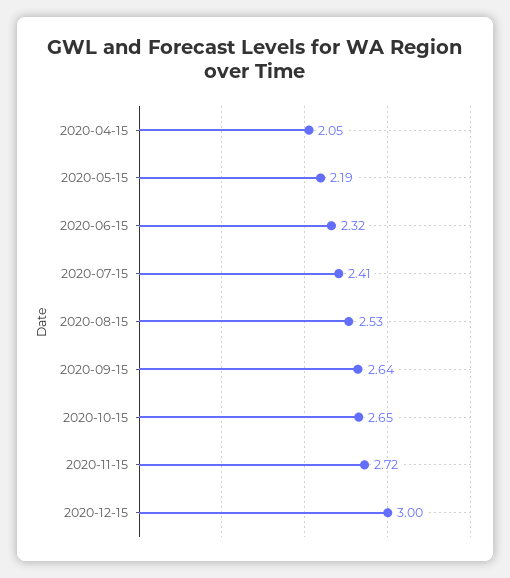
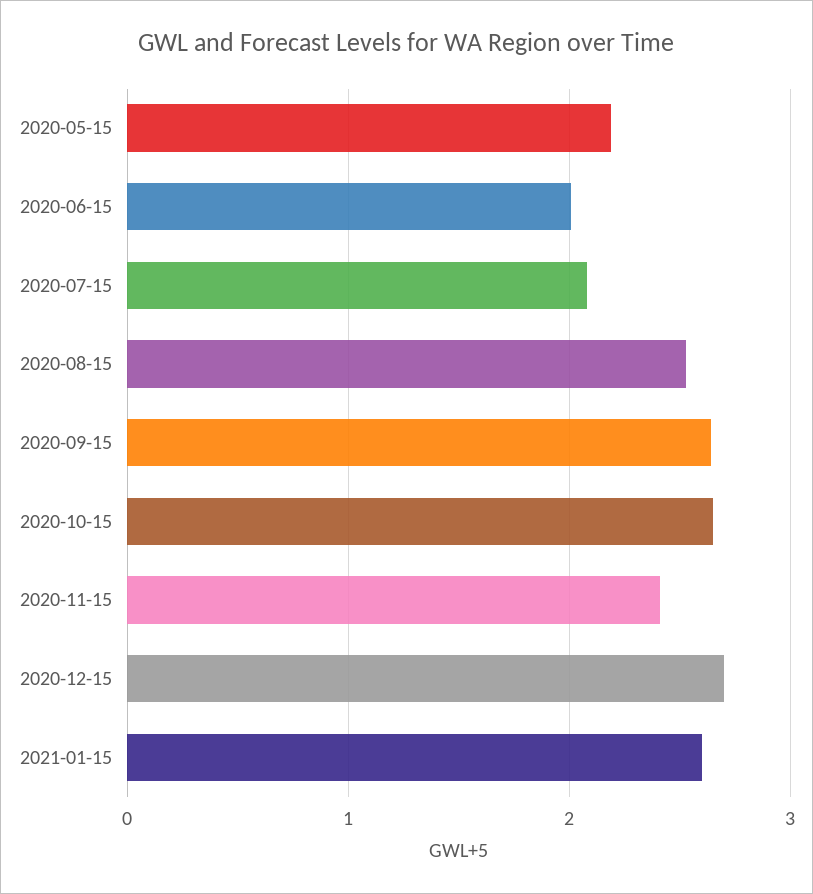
2020-04-15: 2.05 -> none
2020-06-15: 2.32 -> 2
2020-07-15: 2.41 -> 2.1
2020-11-15: 2.72 -> 2.4
2020-12-15: 3 -> 2.7
2021-01-15: none -> 2.6

